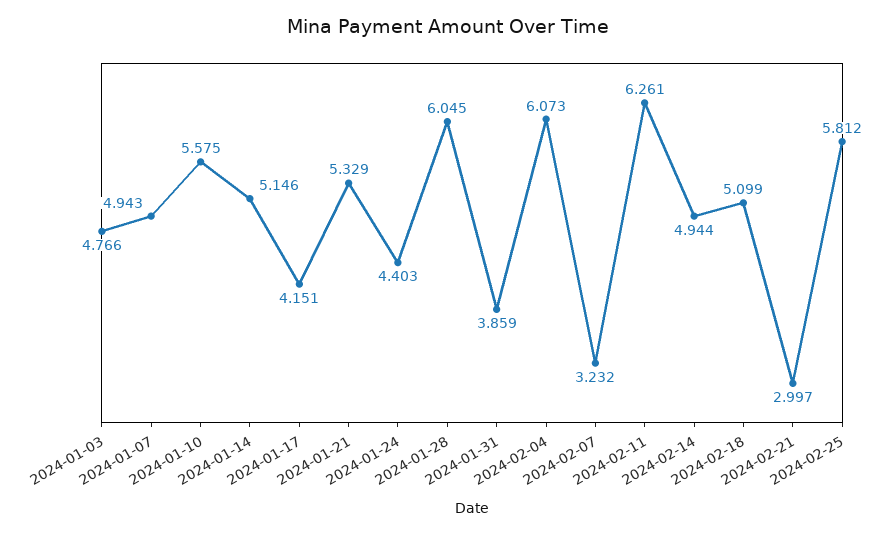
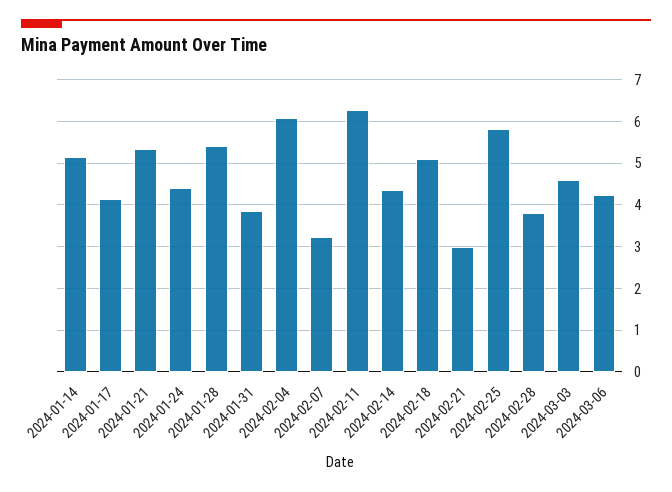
2024-01-03: 4.766 -> none
2024-01-07: 4.943 -> none
2024-01-10: 5.575 -> none
2024-01-28: 6.045 -> 5.4
2024-02-14: 4.944 -> 4.4
2024-02-28: none -> 3.8
2024-03-03: none -> 4.6
2024-03-06: none -> 4.2

